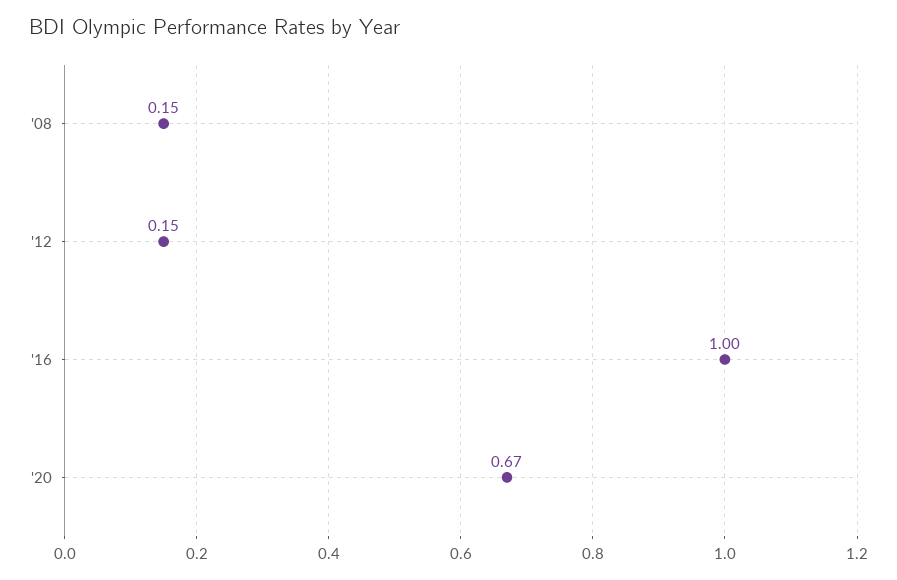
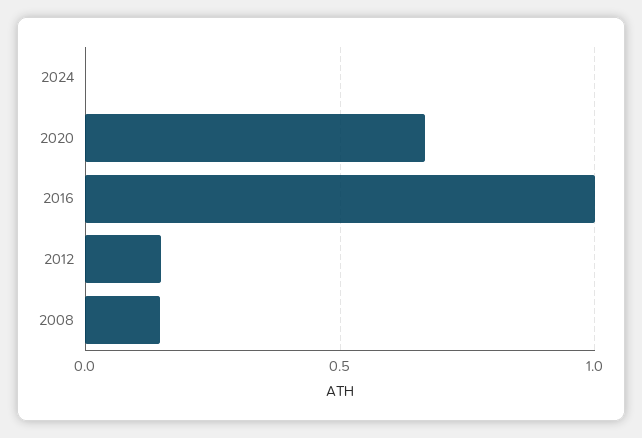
2024: none -> 0

